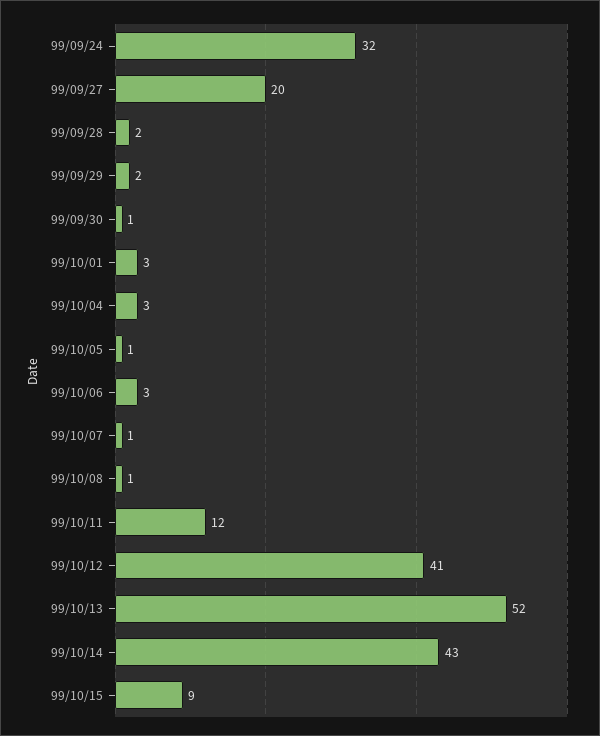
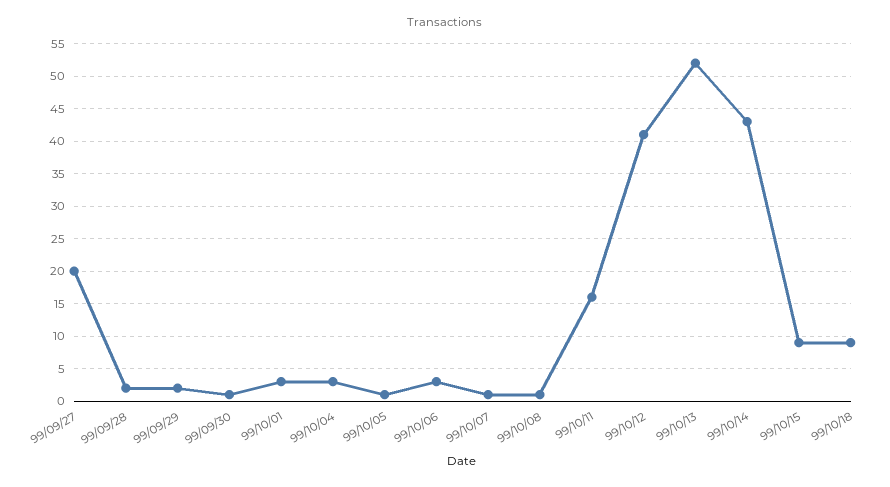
99/09/24: 32 -> none
99/10/11: 12 -> 16
99/10/18: none -> 9

